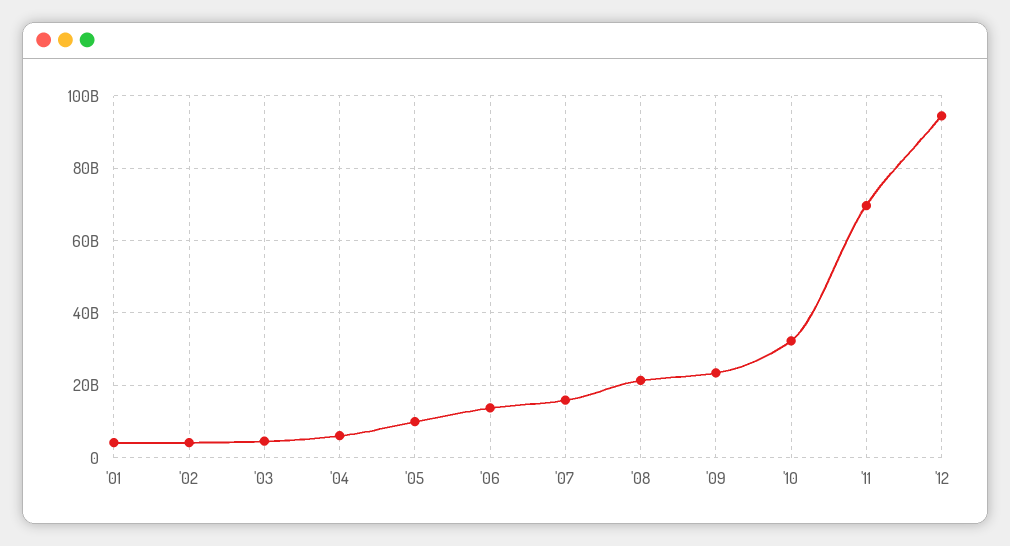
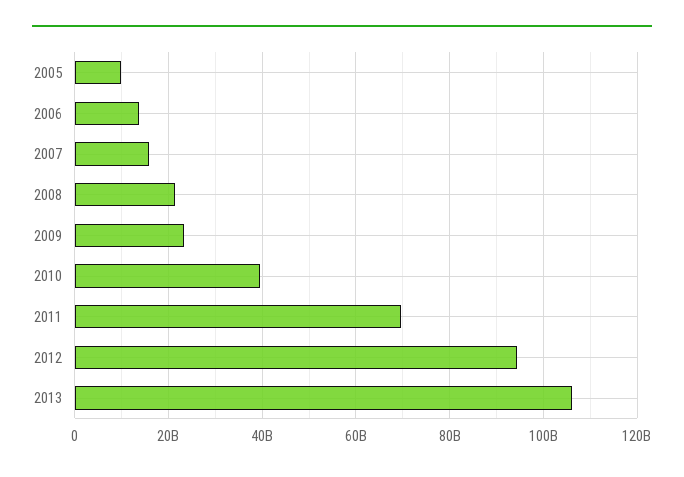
'01: 4000000000 -> none
'02: 4000000000 -> none
'03: 4000000000 -> none
'04: 6000000000 -> none
'10: 32000000000 -> 40000000000
2013: none -> 106000000000

